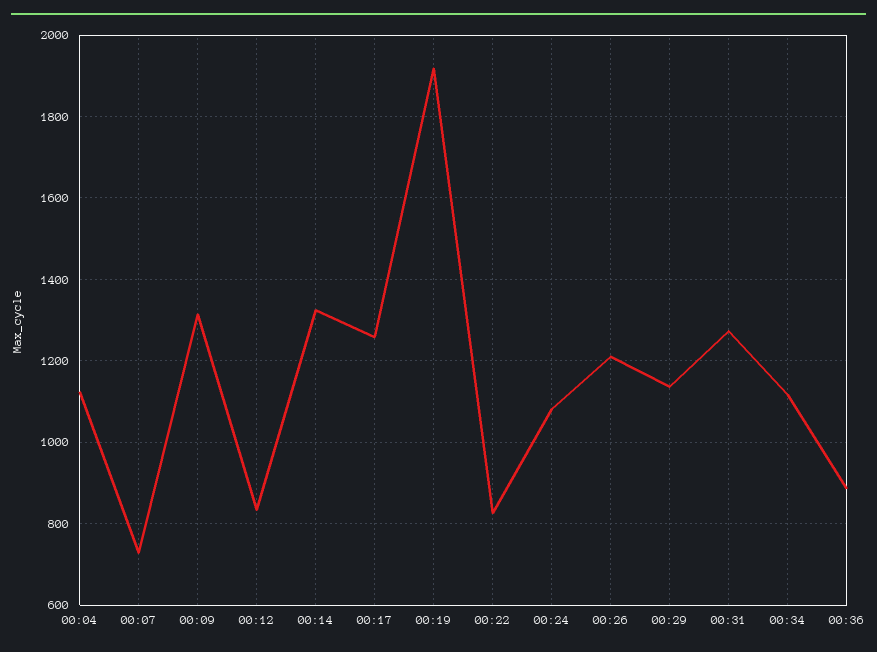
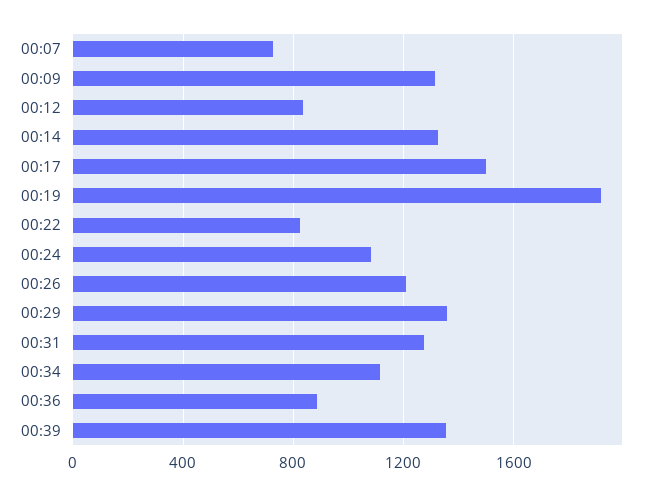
00:04: 1120 -> none
00:17: 1260 -> 1500
00:29: 1140 -> 1350
00:39: none -> 1350

